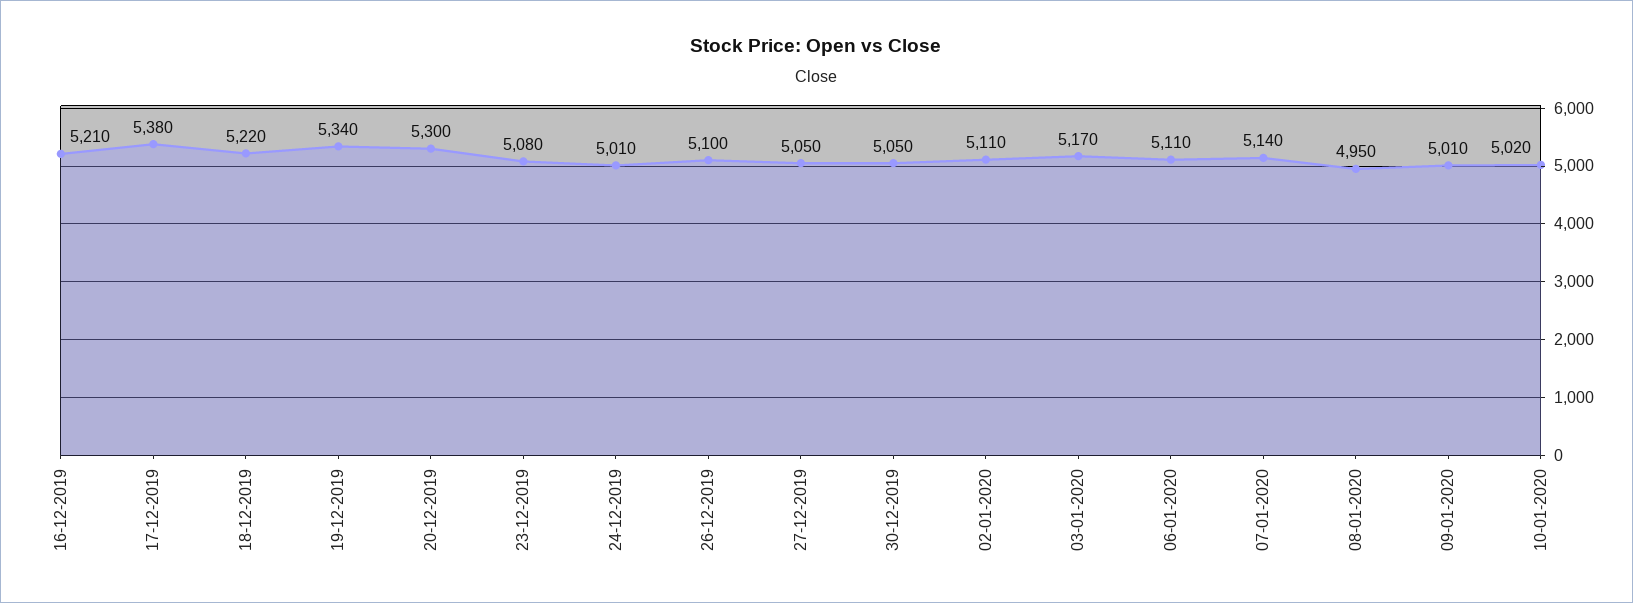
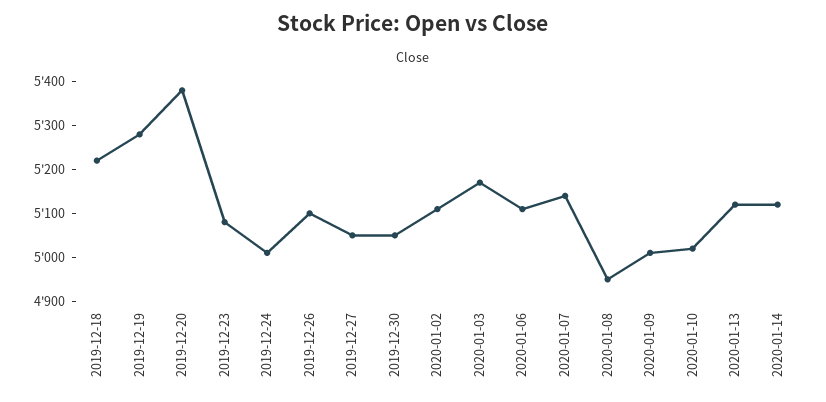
16-12-2019: 5210 -> none
17-12-2019: 5380 -> none
19-12-2019: 5340 -> 5280
20-12-2019: 5300 -> 5380
2020-01-13: none -> 5120
2020-01-14: none -> 5120

